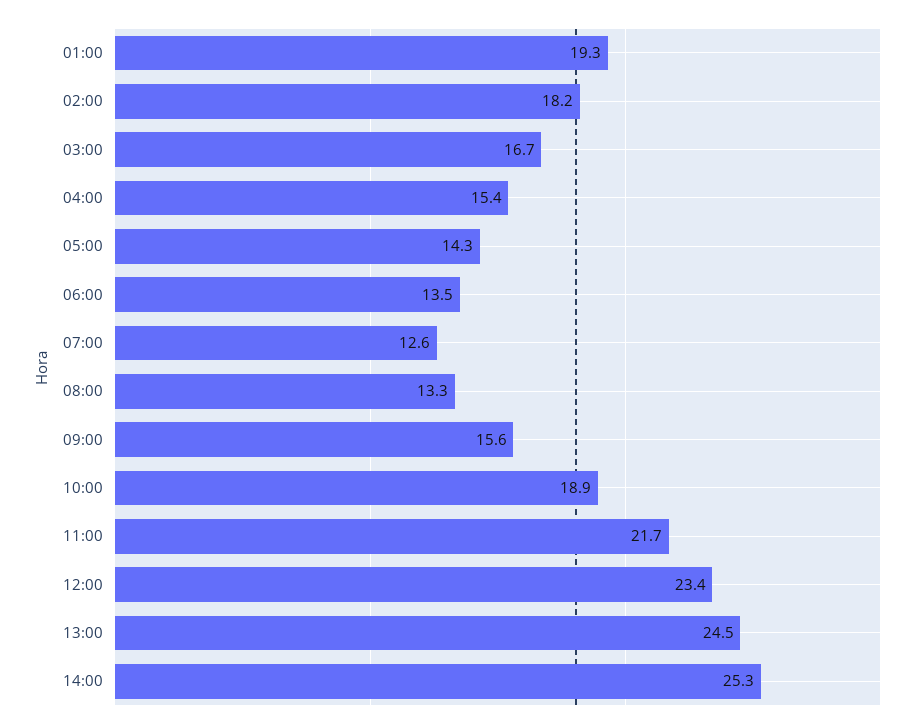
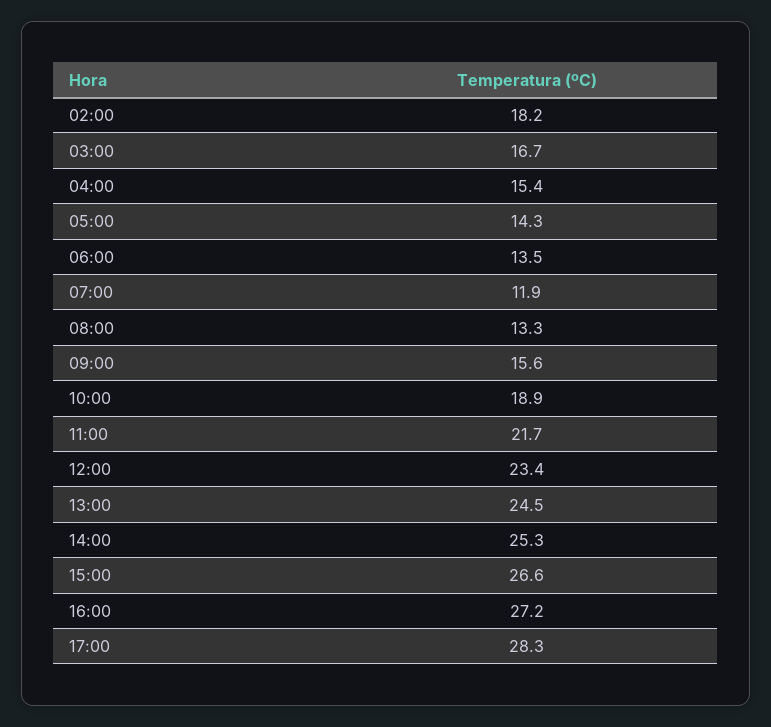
01:00: 19.3 -> none
07:00: 12.6 -> 11.9
15:00: none -> 26.6
16:00: none -> 27.2
17:00: none -> 28.3

